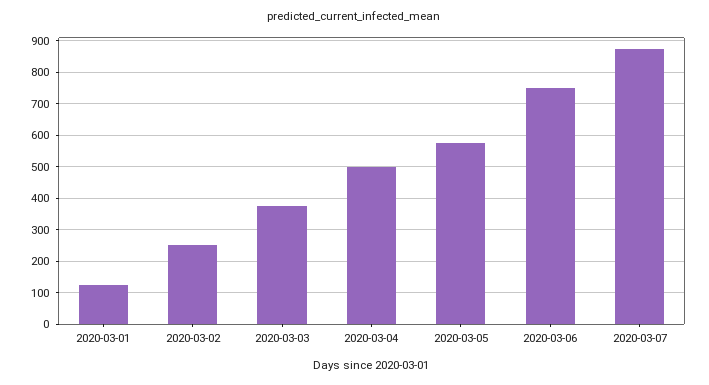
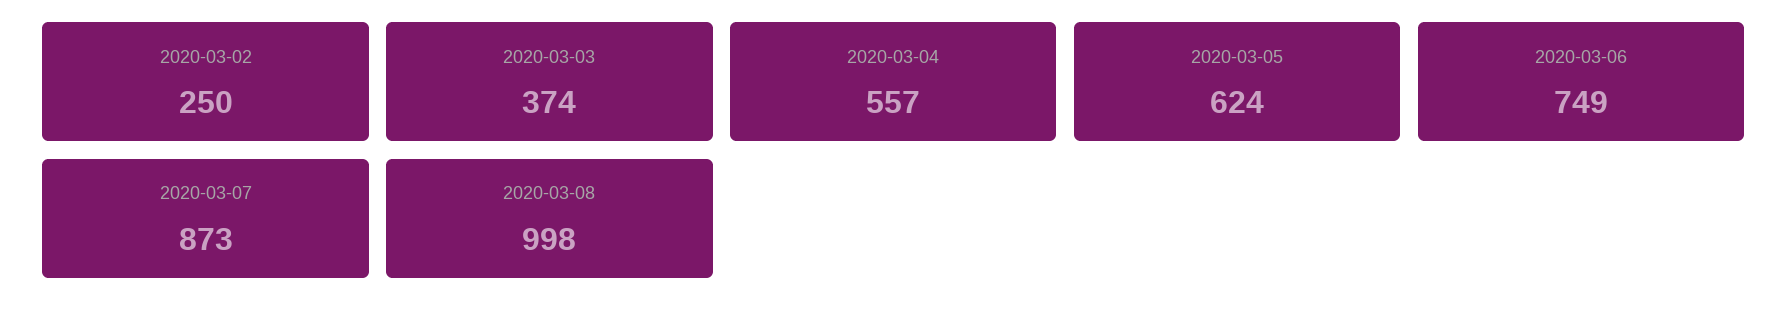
2020-03-01: 120 -> none
2020-03-04: 500 -> 557
2020-03-05: 580 -> 624
2020-03-08: none -> 998

